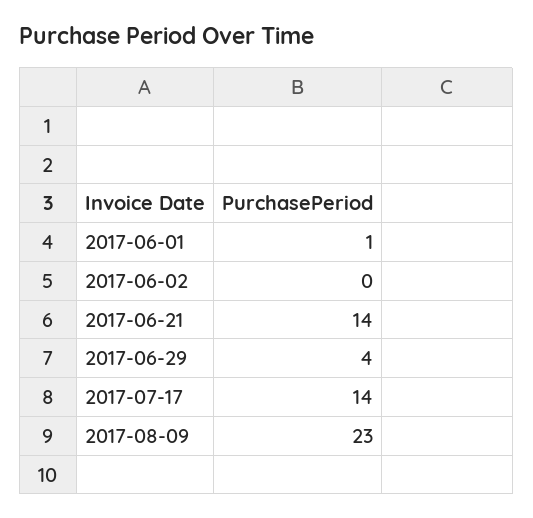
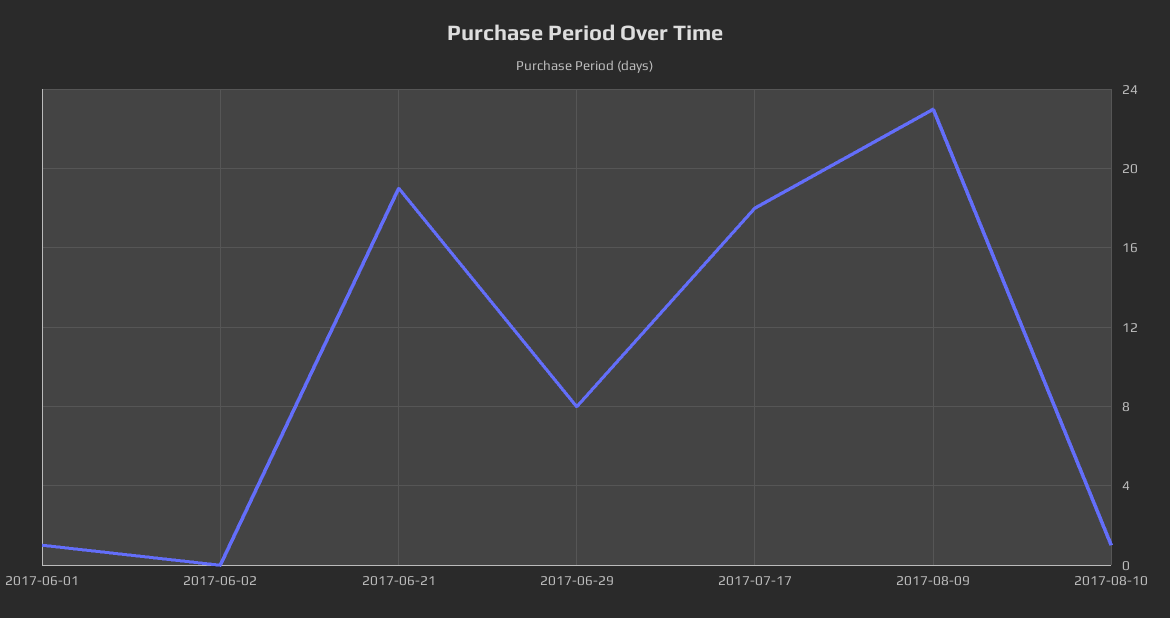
2017-06-21: 14 -> 19
2017-06-29: 4 -> 8
2017-07-17: 14 -> 18
2017-08-10: none -> 1

